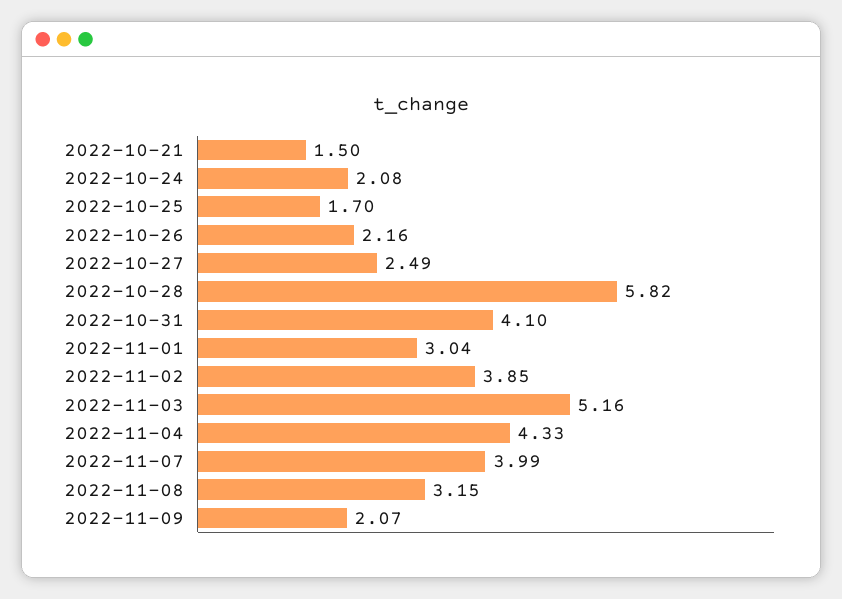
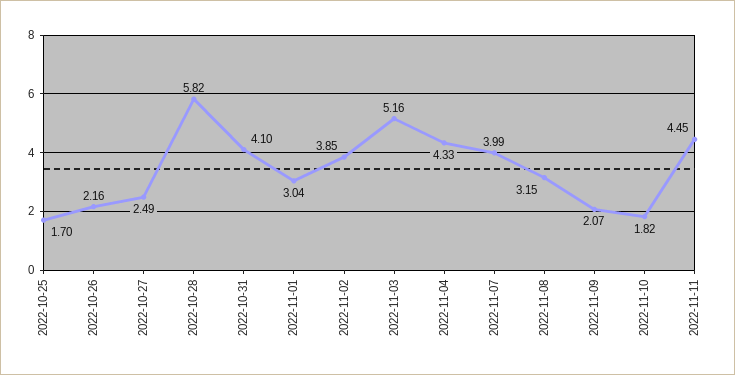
2022-10-21: 1.5 -> none
2022-10-24: 2.08 -> none
2022-11-10: none -> 1.82
2022-11-11: none -> 4.45

